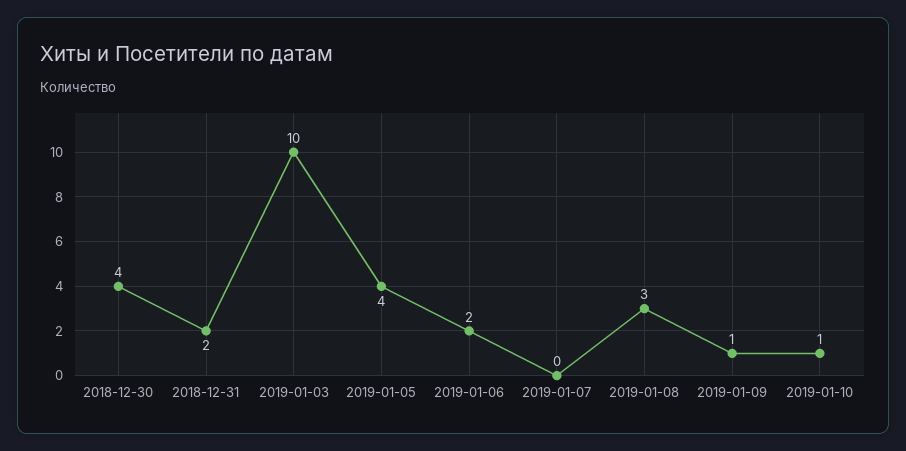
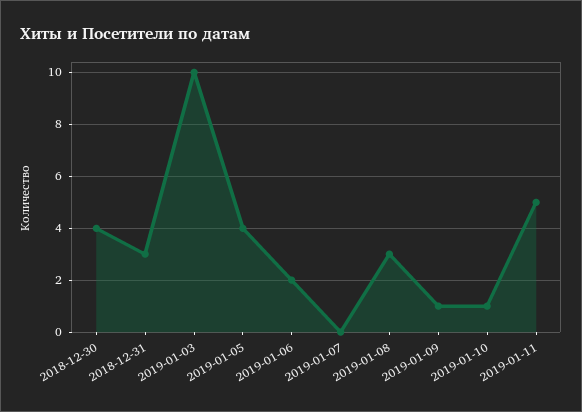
2018-12-31: 2 -> 3
2019-01-11: none -> 5

